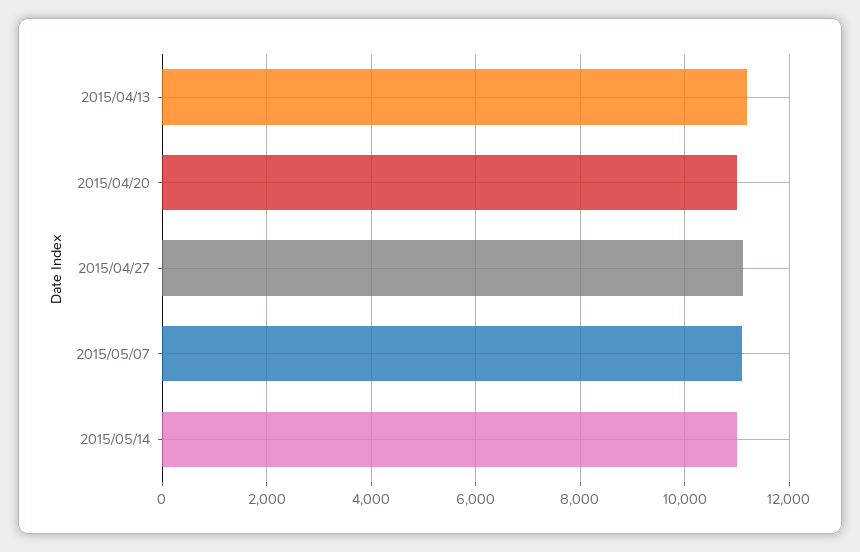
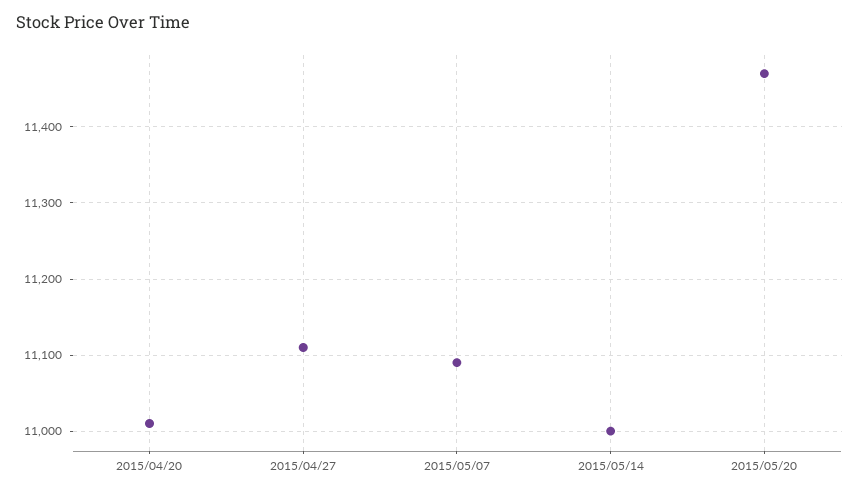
2015/04/13: 11200 -> none
2015/05/20: none -> 11470

